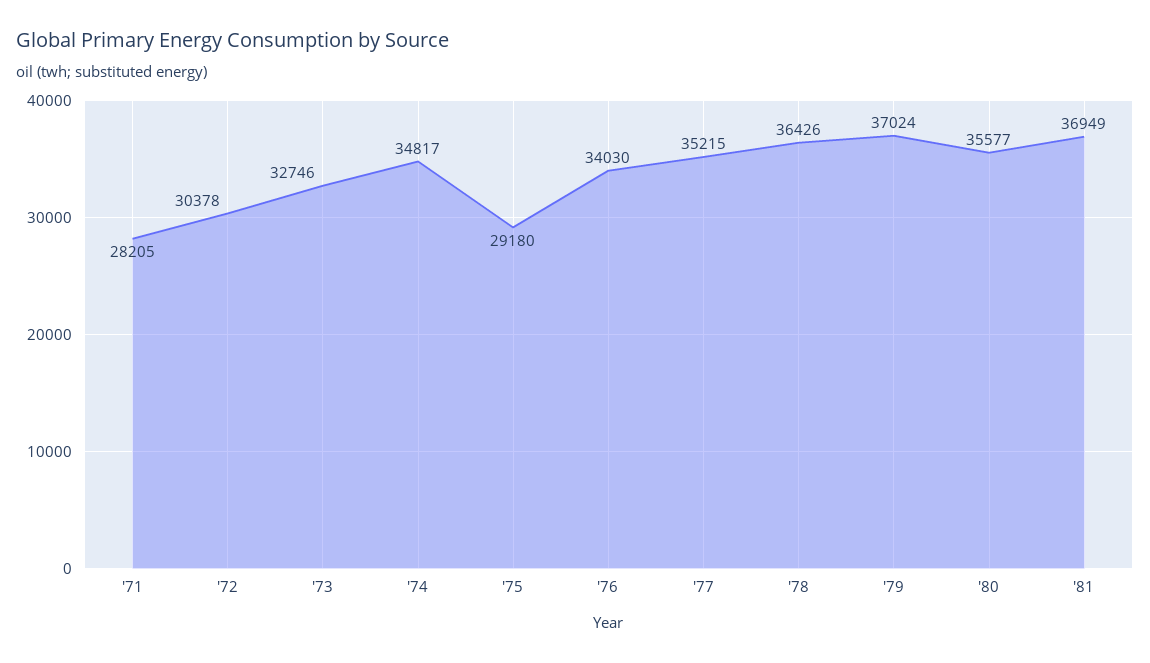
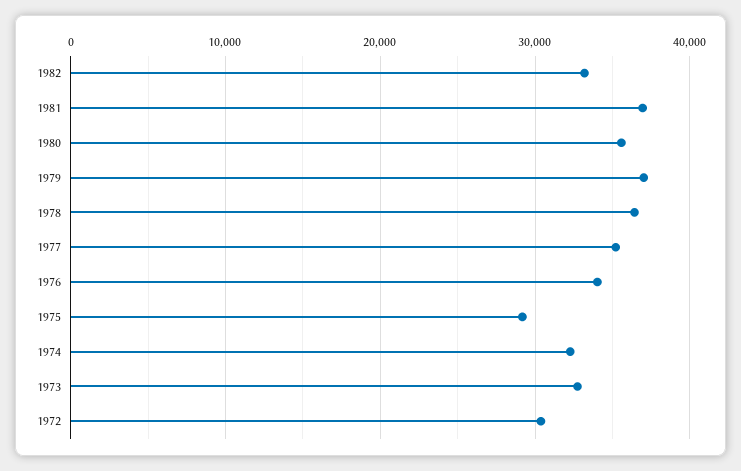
'71: 28205 -> none
'74: 34817 -> 32000
1982: none -> 33000

